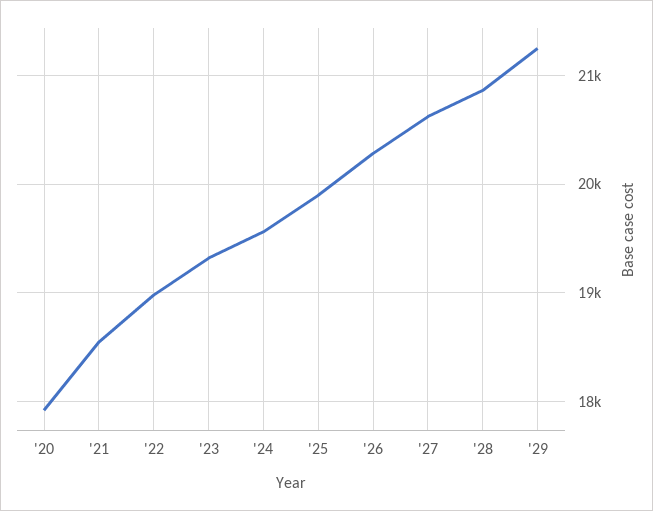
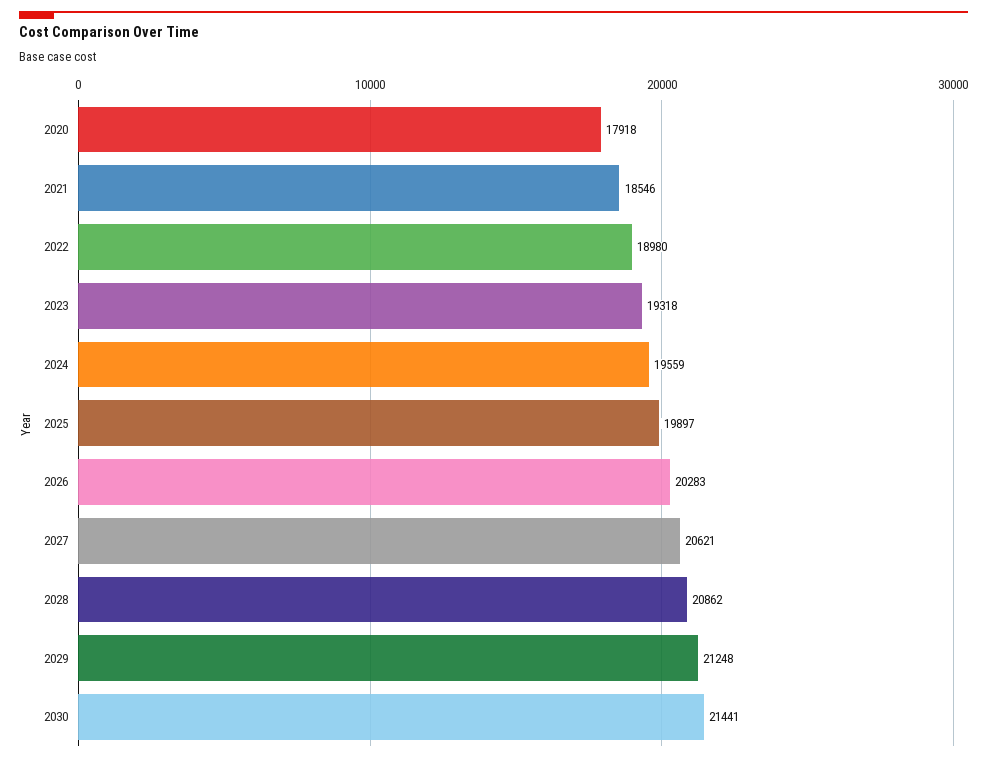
2030: none -> 21441

